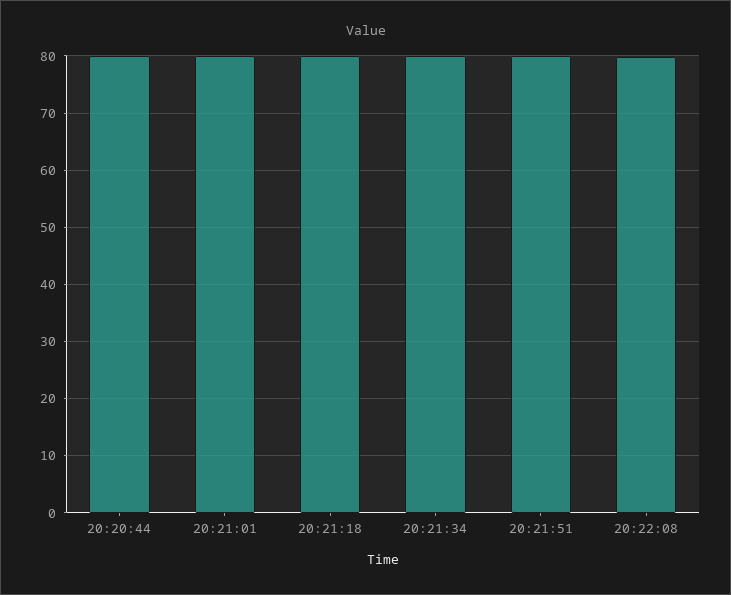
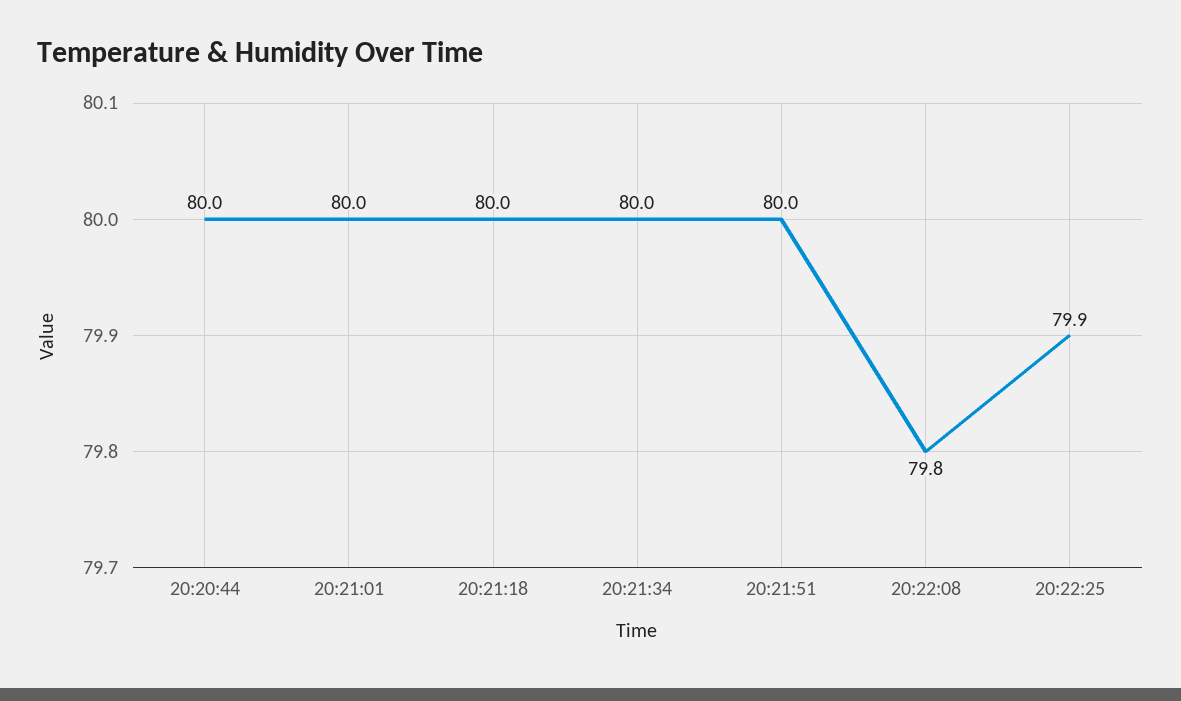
20:22:25: none -> 79.9

